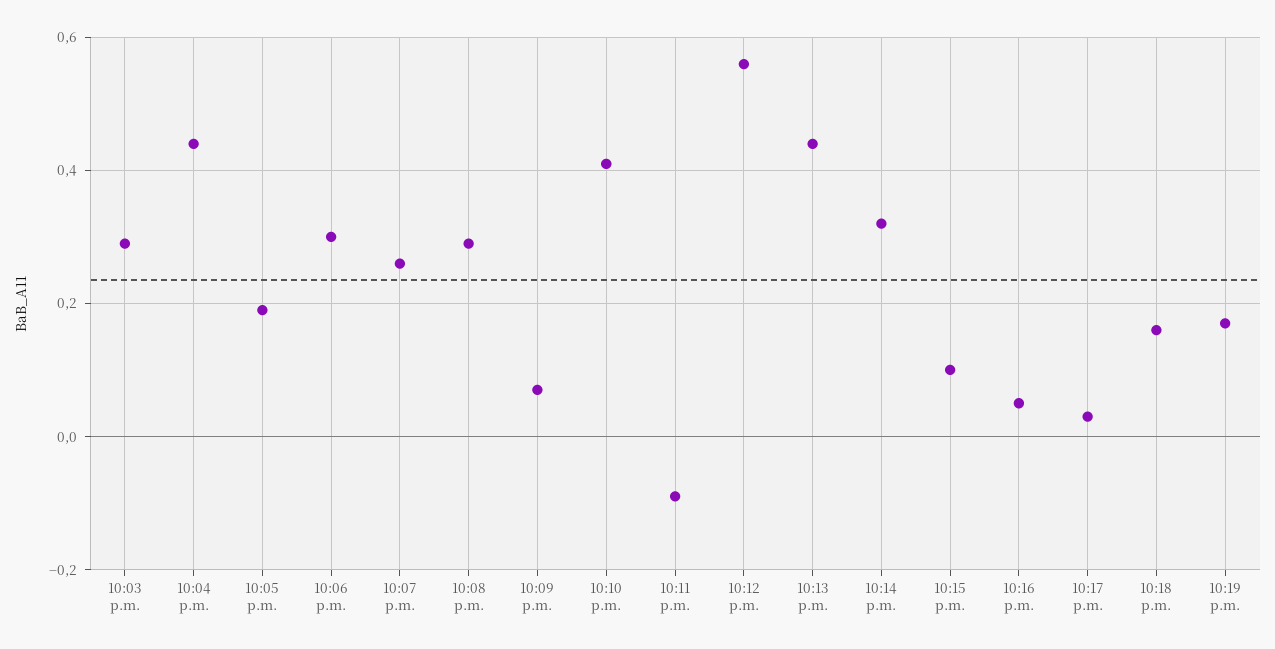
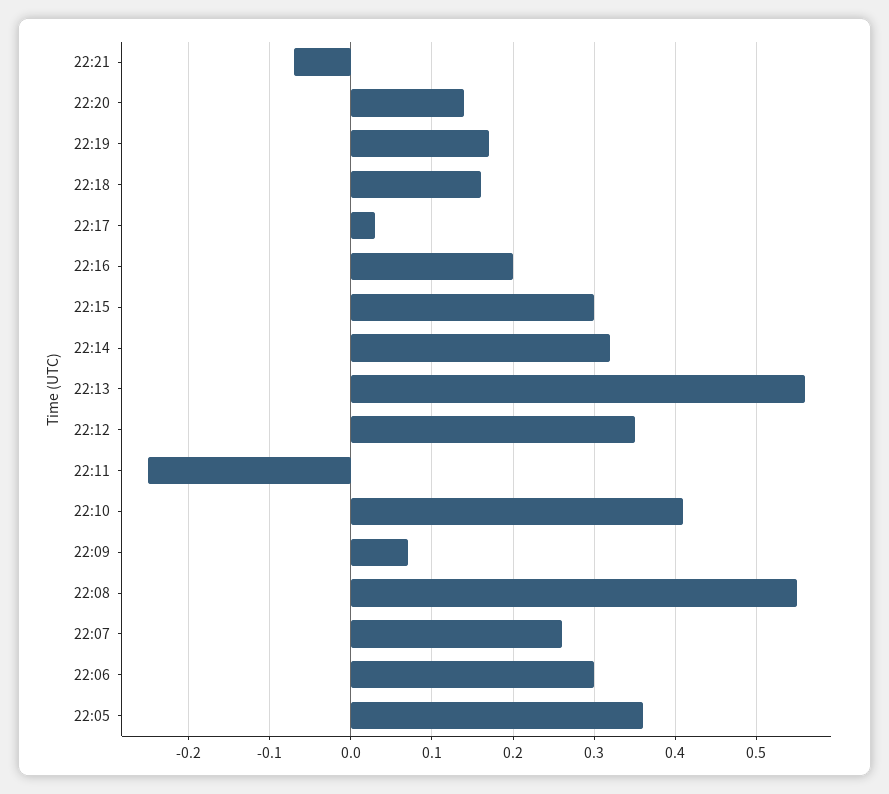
10:03 p.m.: 0.3 -> none
10:04 p.m.: 0.45 -> none
10:05 p.m.: 0.2 -> 0.36
10:08 p.m.: 0.3 -> 0.55
10:11 p.m.: -0.1 -> -0.25
10:12 p.m.: 0.55 -> 0.35
10:13 p.m.: 0.45 -> 0.56
10:15 p.m.: 0.1 -> 0.3
10:16 p.m.: 0.05 -> 0.2
22:21: none -> -0.07
22:20: none -> 0.14

